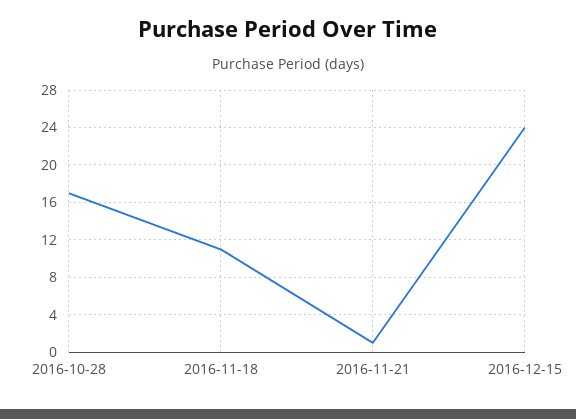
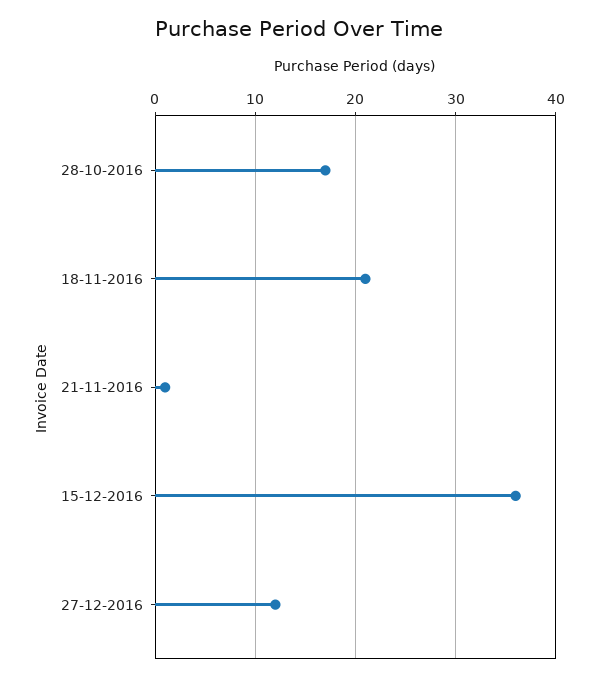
2016-11-18: 11 -> 21
2016-12-15: 24 -> 36
27-12-2016: none -> 12

